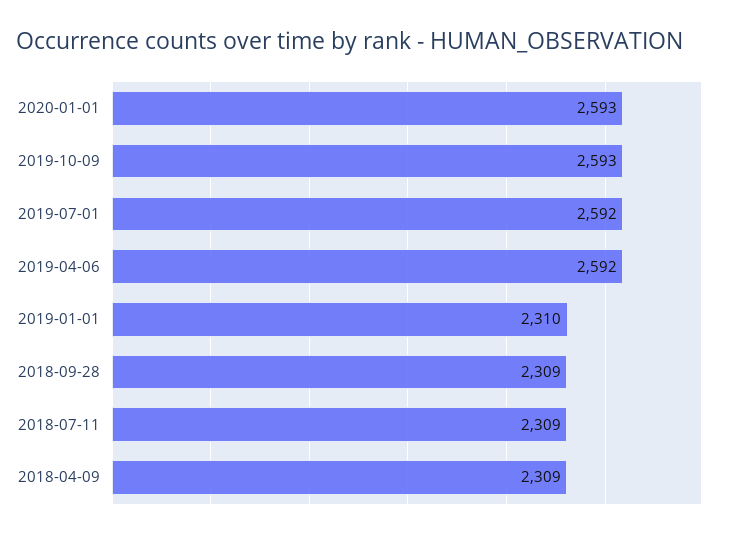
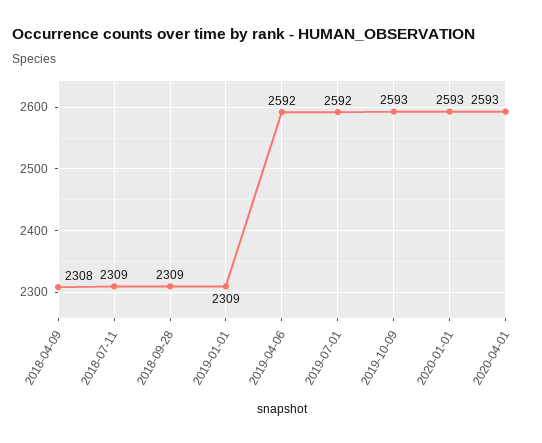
2019-01-01: 2310 -> 2309
2018-04-09: 2309 -> 2308
2020-04-01: none -> 2593

